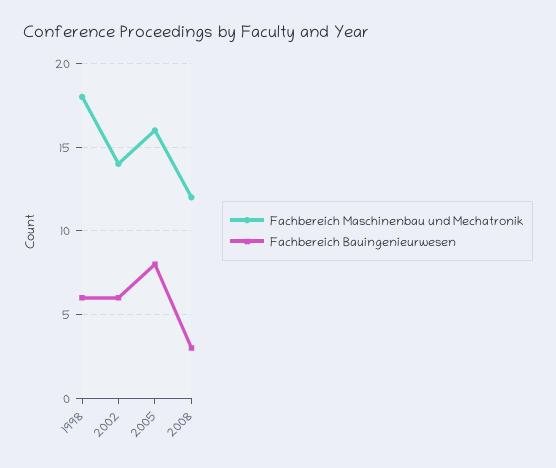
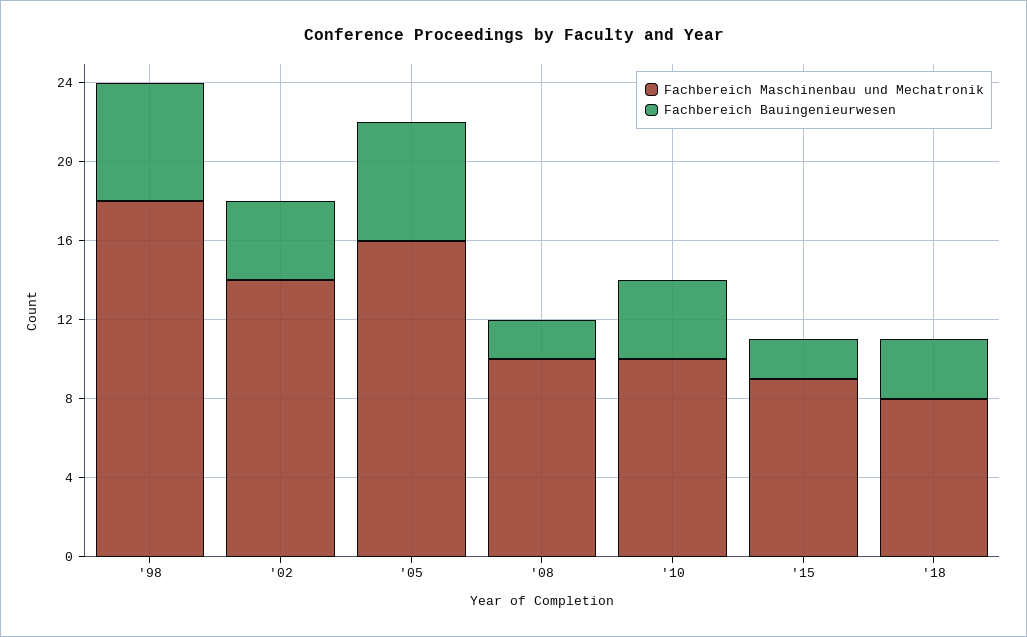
Fachbereich Bauingenieurwesen, 2002: 6 -> 4
Fachbereich Bauingenieurwesen, 2005: 8 -> 6
Fachbereich Maschinenbau und Mechatronik, 2008: 12 -> 10
Fachbereich Bauingenieurwesen, 2008: 3 -> 2
Fachbereich Maschinenbau und Mechatronik, '10: none -> 10
Fachbereich Bauingenieurwesen, '10: none -> 4
Fachbereich Maschinenbau und Mechatronik, '15: none -> 9
Fachbereich Bauingenieurwesen, '15: none -> 2
Fachbereich Maschinenbau und Mechatronik, '18: none -> 8
Fachbereich Bauingenieurwesen, '18: none -> 3

